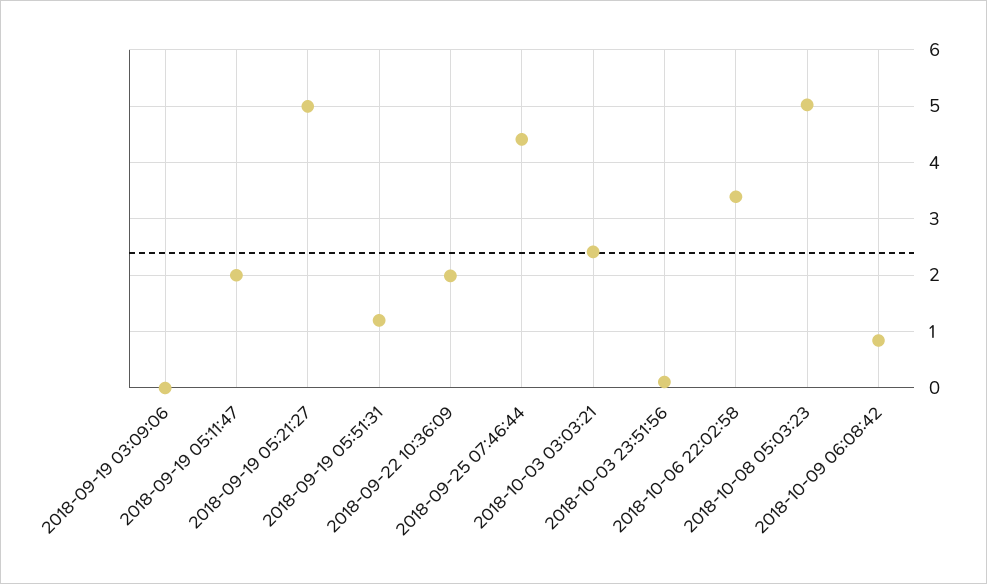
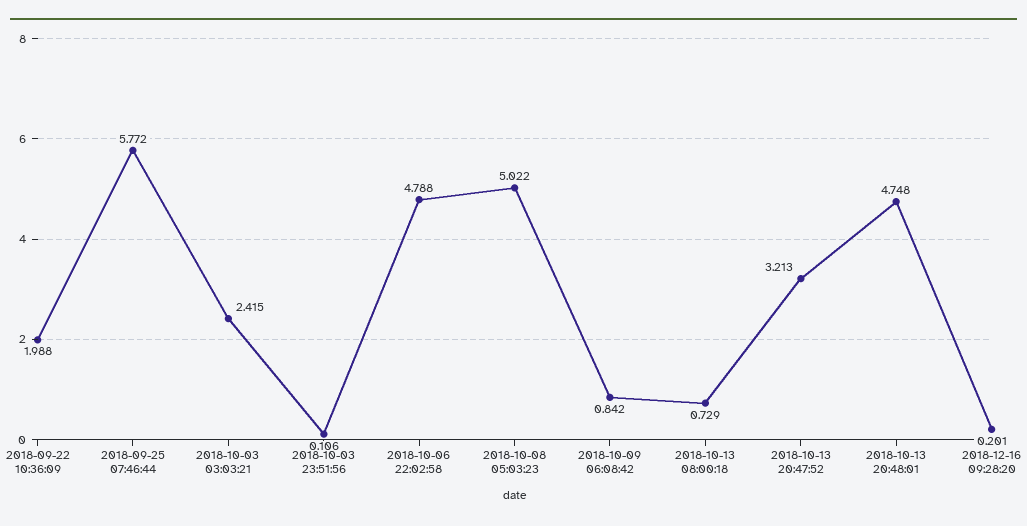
2018-09-19 03:09:06: 0 -> none
2018-09-19 05:11:47: 2 -> none
2018-09-19 05:21:27: 5 -> none
2018-09-19 05:51:31: 1.2 -> none
2018-09-25 07:46:44: 4.4 -> 5.772
2018-10-06 22:02:58: 3.4 -> 4.788
2018-10-13 08:00:18: none -> 0.729
2018-10-13 20:47:52: none -> 3.213
2018-10-13 20:48:01: none -> 4.748
2018-12-16 09:28:20: none -> 0.201

